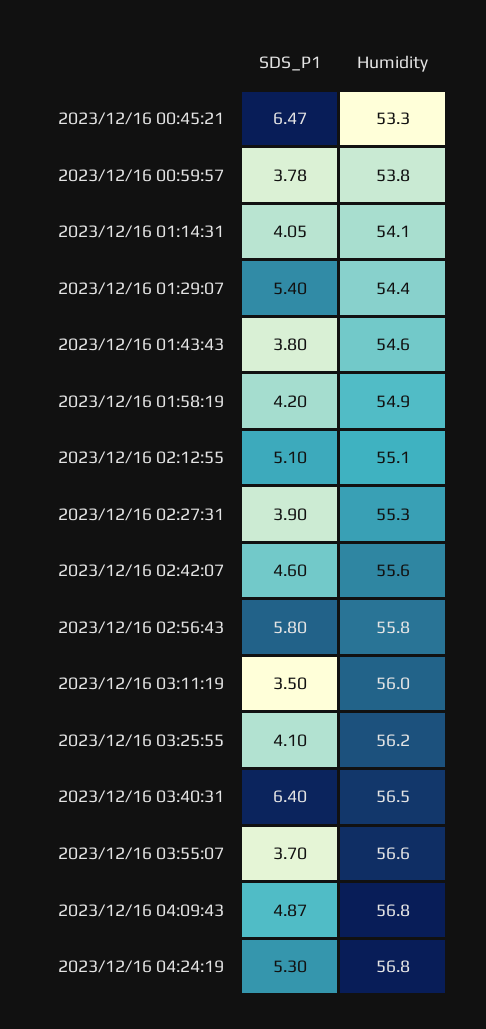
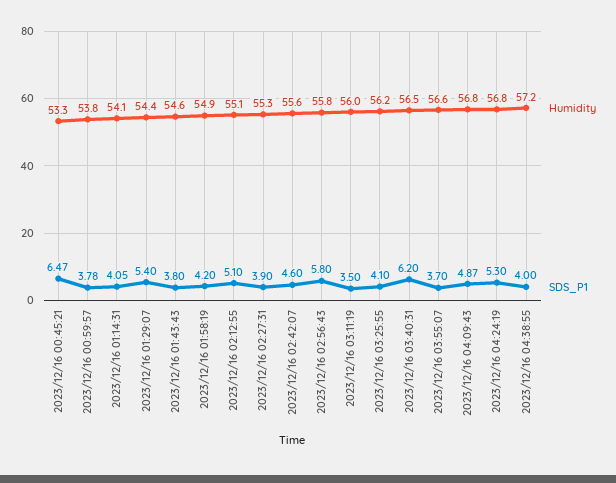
SDS_P1, 2023/12/16 03:40:31: 6.4 -> 6.2
Humidity, 2023/12/16 04:38:55: none -> 57.2
SDS_P1, 2023/12/16 04:38:55: none -> 4

